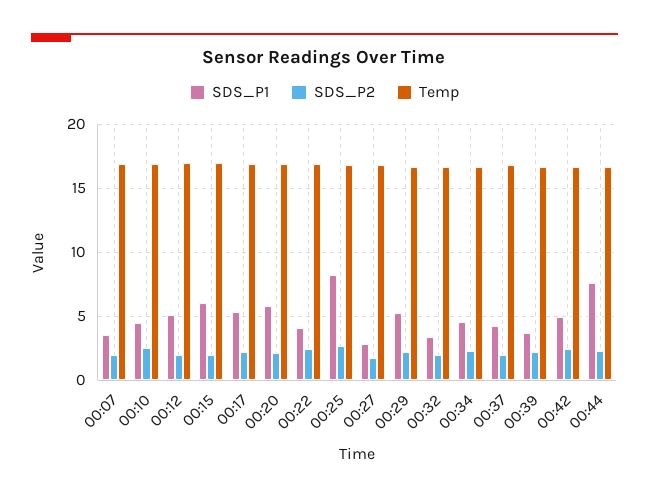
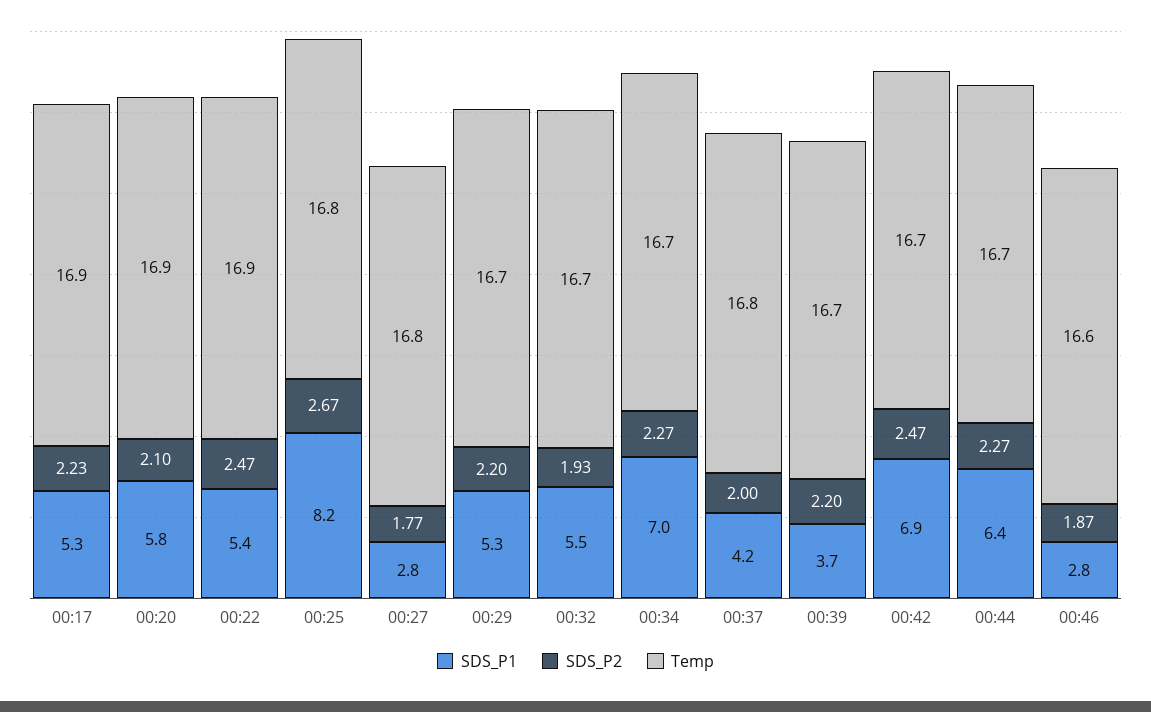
SDS_P1, 00:07: 3.5 -> none
SDS_P2, 00:07: 2 -> none
Temp, 00:07: 17 -> none
SDS_P1, 00:10: 4.5 -> none
SDS_P2, 00:10: 2.5 -> none
Temp, 00:10: 17 -> none
SDS_P1, 00:12: 5 -> none
SDS_P2, 00:12: 2 -> none
Temp, 00:12: 17 -> none
SDS_P1, 00:15: 6 -> none
SDS_P2, 00:15: 2 -> none
Temp, 00:15: 17 -> none
SDS_P1, 00:22: 4 -> 5.4
SDS_P1, 00:32: 3.5 -> 5.5
SDS_P1, 00:34: 4.5 -> 7
SDS_P1, 00:42: 5 -> 6.9
SDS_P1, 00:44: 7.5 -> 6.4
SDS_P1, 00:46: none -> 2.8
SDS_P2, 00:46: none -> 1.87
Temp, 00:46: none -> 16.6

